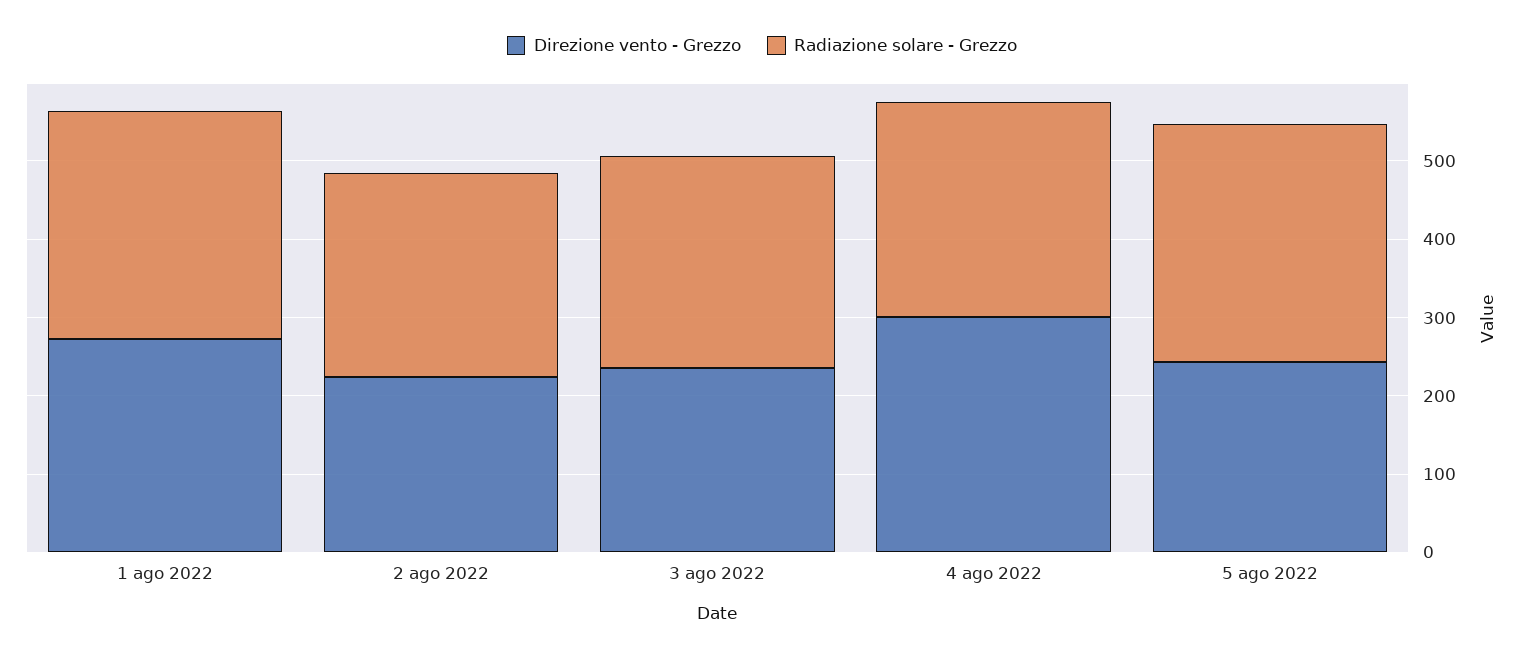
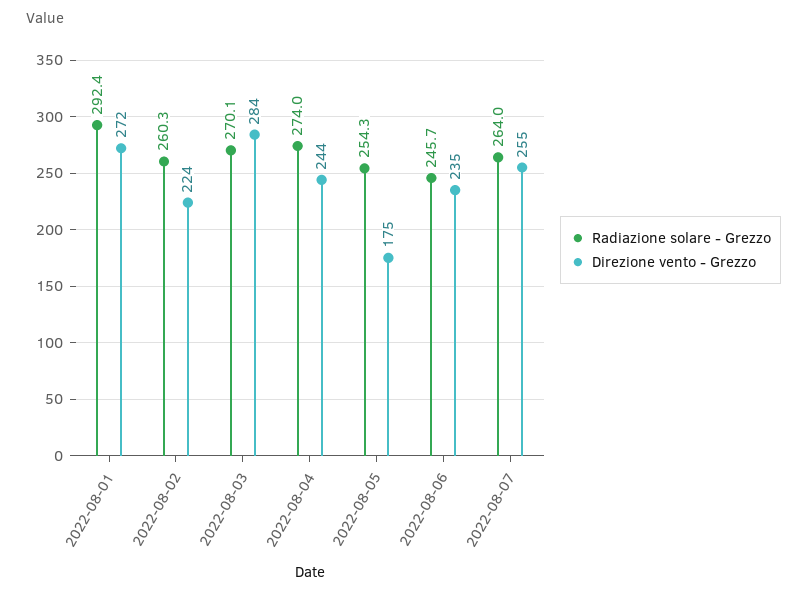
Direzione vento - Grezzo, 3 ago 2022: 240 -> 284
Direzione vento - Grezzo, 4 ago 2022: 300 -> 244
Direzione vento - Grezzo, 5 ago 2022: 240 -> 175
Radiazione solare - Grezzo, 5 ago 2022: 300 -> 254.3
Radiazione solare - Grezzo, 2022-08-06: none -> 245.7
Direzione vento - Grezzo, 2022-08-06: none -> 235
Radiazione solare - Grezzo, 2022-08-07: none -> 264
Direzione vento - Grezzo, 2022-08-07: none -> 255

